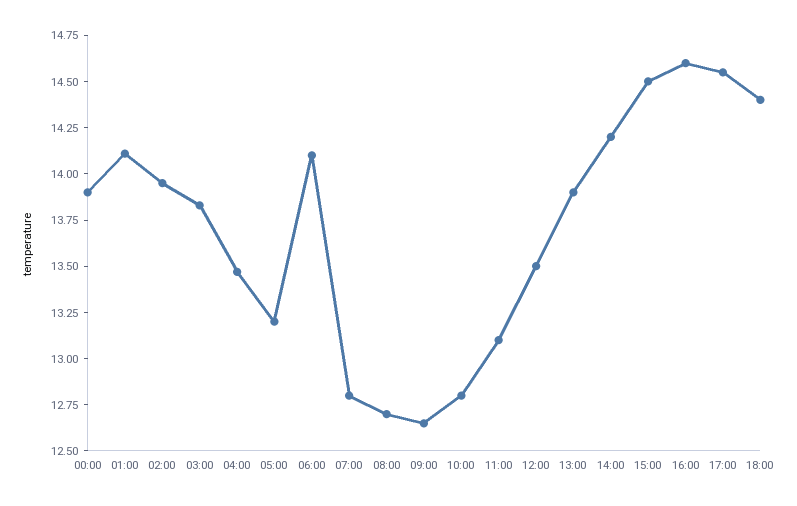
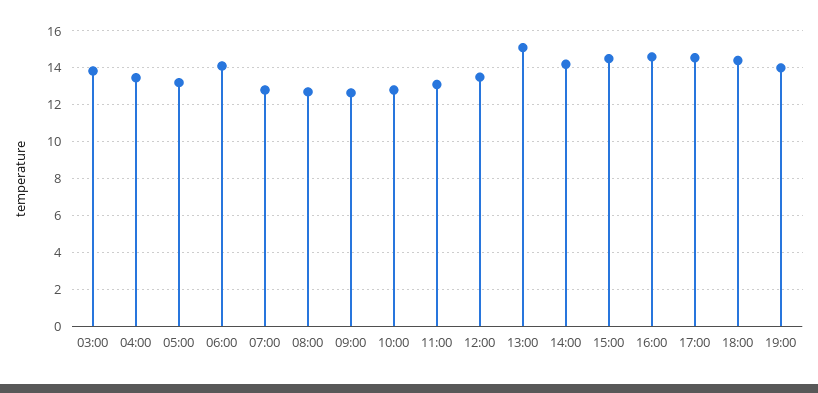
00:00: 13.9 -> none
01:00: 14.1 -> none
02:00: 13.95 -> none
13:00: 13.9 -> 15
19:00: none -> 14

